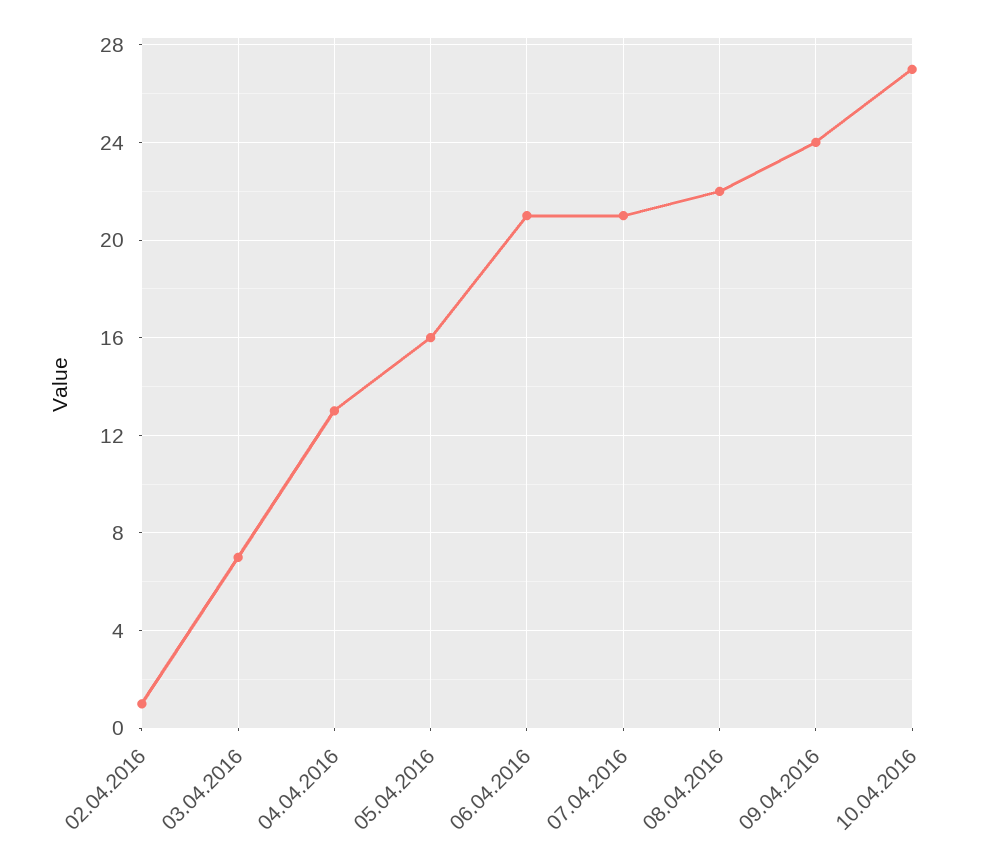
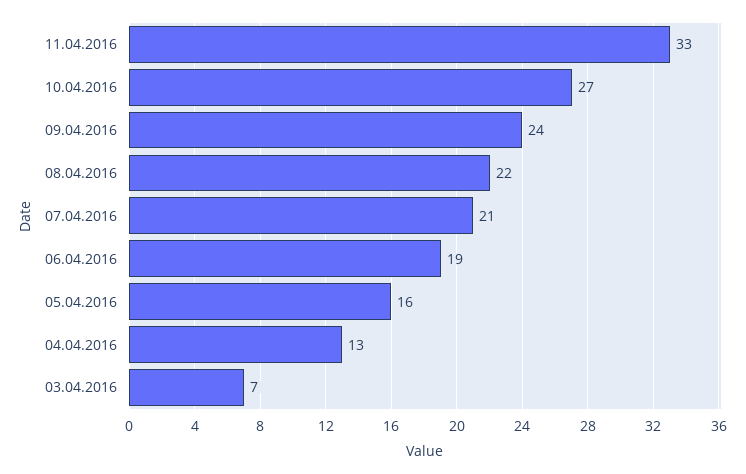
02.04.2016: 1 -> none
06.04.2016: 21 -> 19
11.04.2016: none -> 33

